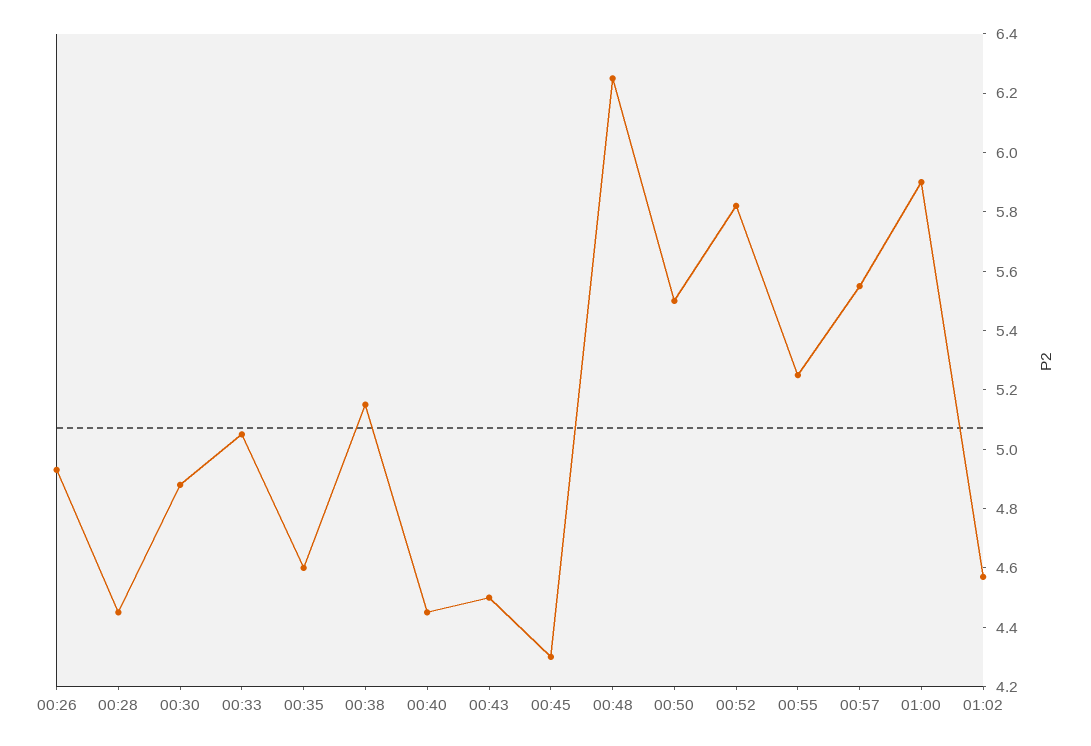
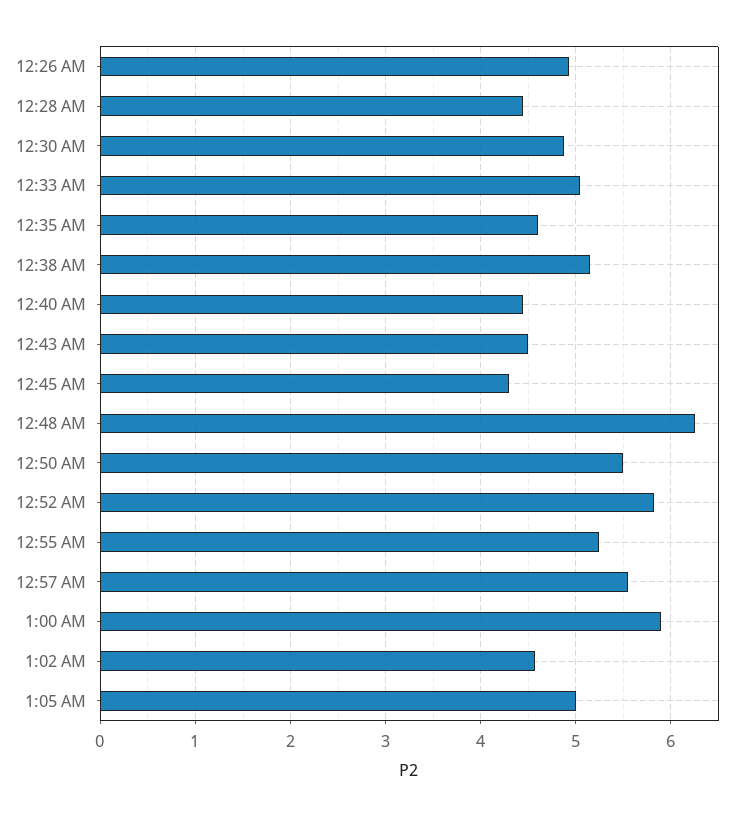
1:05 AM: none -> 5

